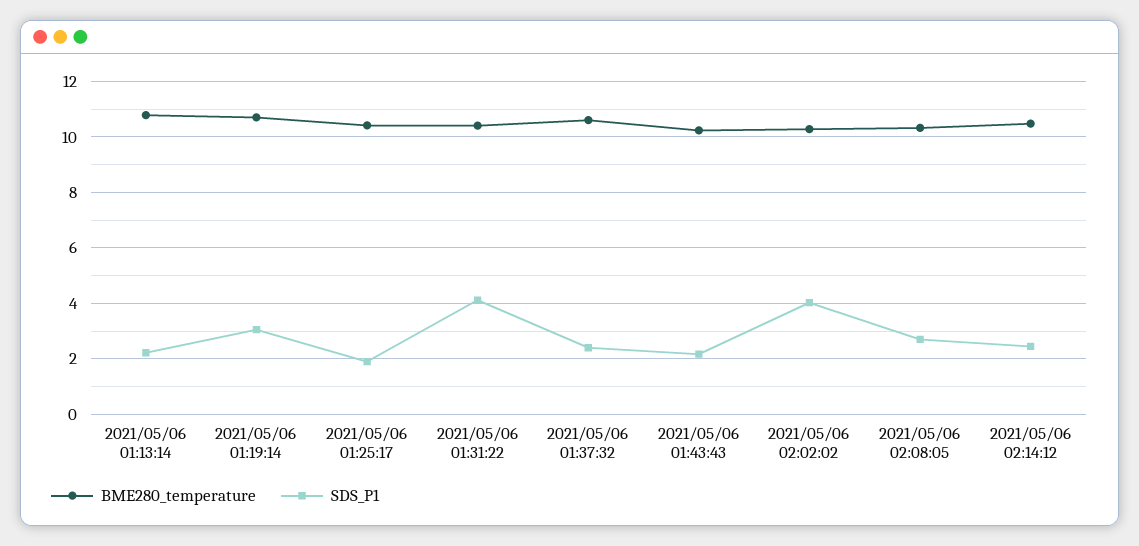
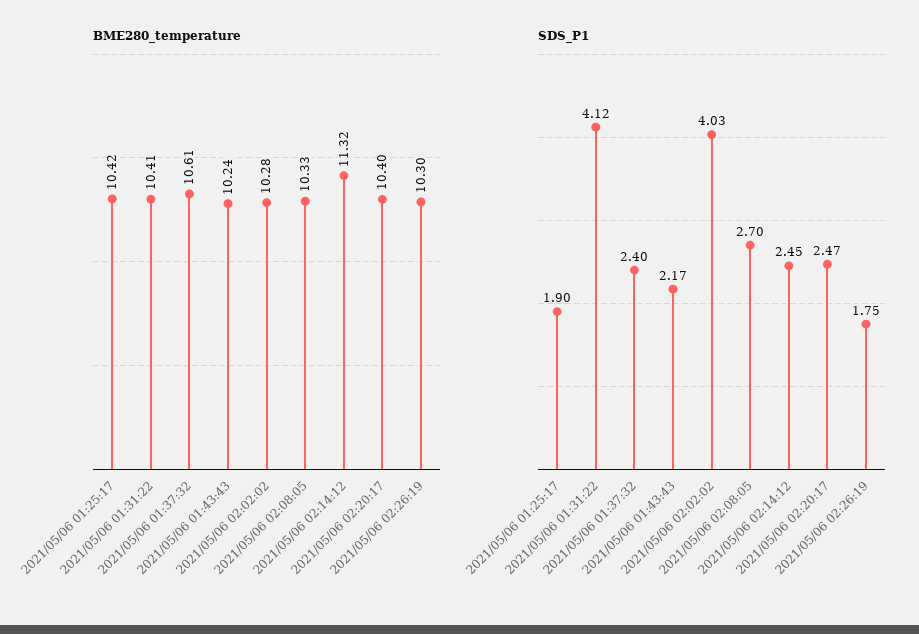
BME280_temperature, 2021/05/06 01:13:14: 10.75 -> none
SDS_P1, 2021/05/06 01:13:14: 2.25 -> none
BME280_temperature, 2021/05/06 01:19:14: 10.75 -> none
SDS_P1, 2021/05/06 01:19:14: 3 -> none
BME280_temperature, 2021/05/06 02:14:12: 10.5 -> 11.32
BME280_temperature, 2021/05/06 02:20:17: none -> 10.4
BME280_temperature, 2021/05/06 02:26:19: none -> 10.3
SDS_P1, 2021/05/06 02:20:17: none -> 2.47
SDS_P1, 2021/05/06 02:26:19: none -> 1.75

